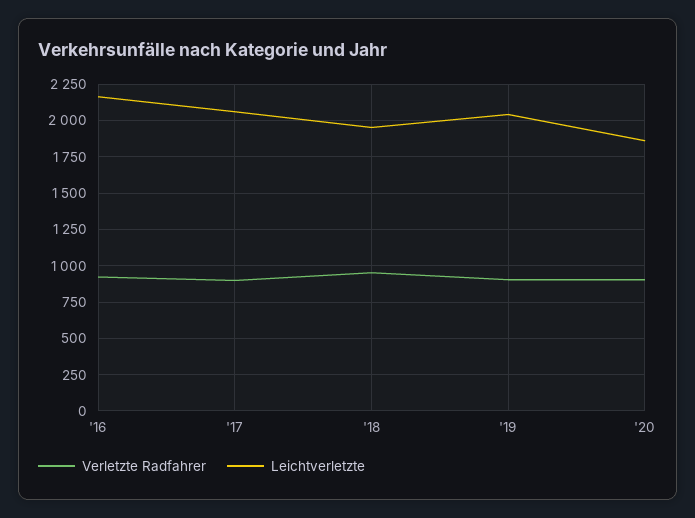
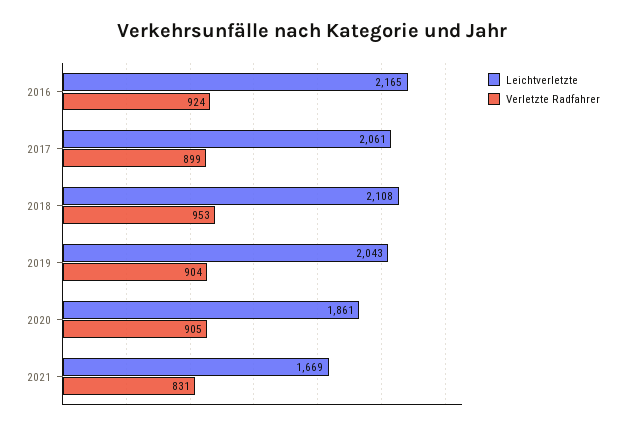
Leichtverletzte, '18: 1950 -> 2108
Leichtverletzte, 2021: none -> 1669
Verletzte Radfahrer, 2021: none -> 831

